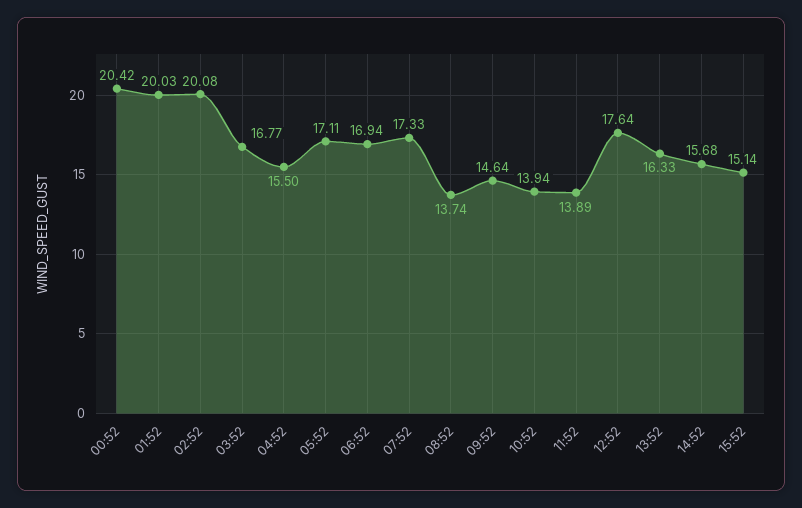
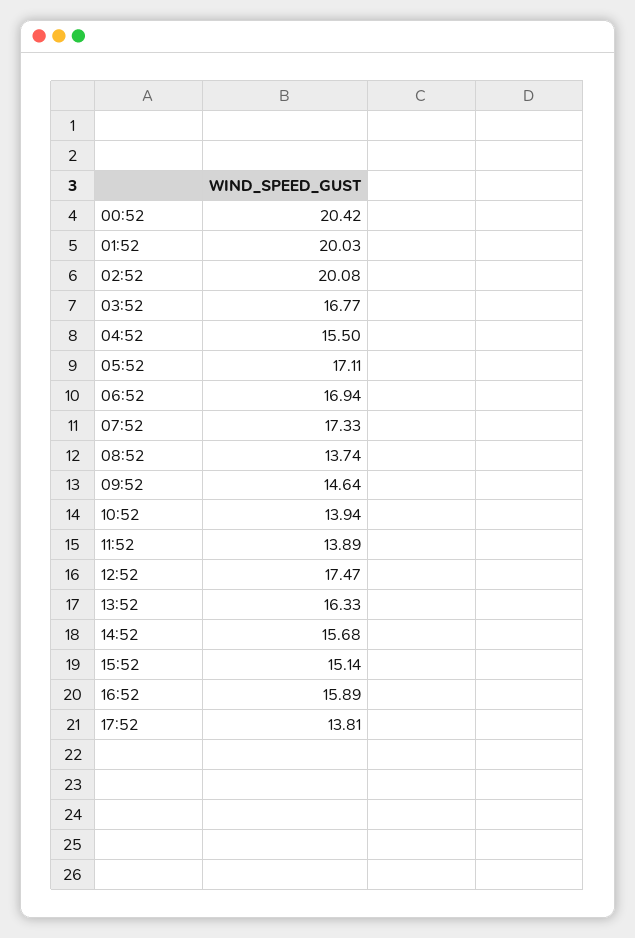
12:52: 17.64 -> 17.47
16:52: none -> 15.89
17:52: none -> 13.81

